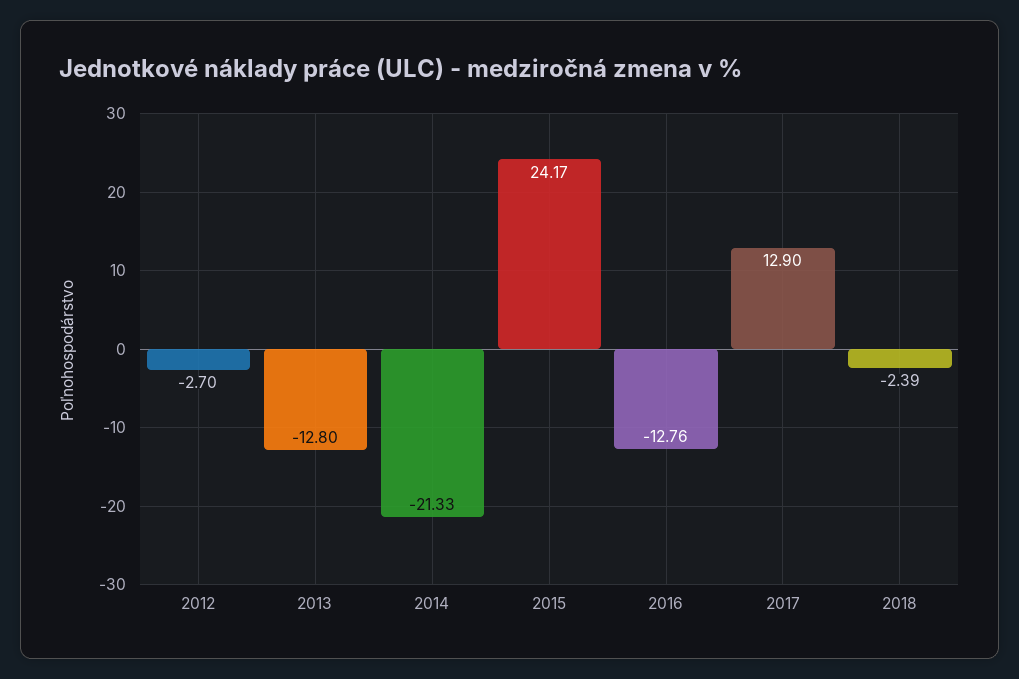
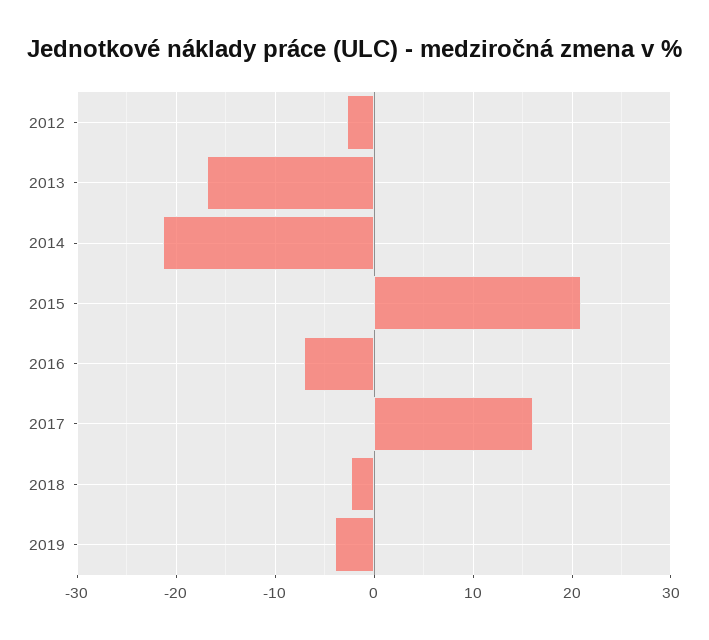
2013: -12.8 -> -17
2015: 24.17 -> 21
2016: -12.76 -> -7
2017: 12.9 -> 16
2019: none -> -4

